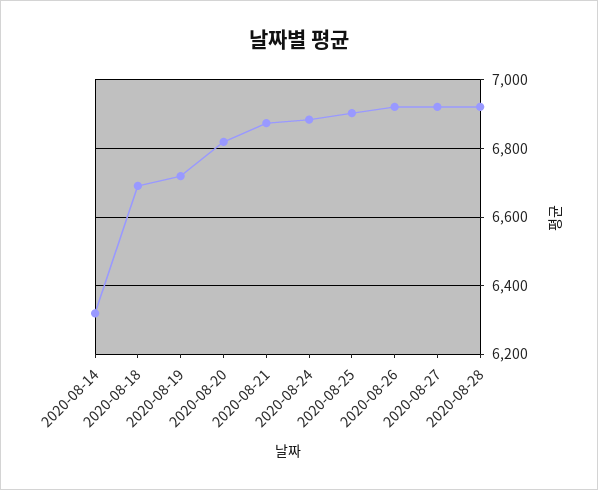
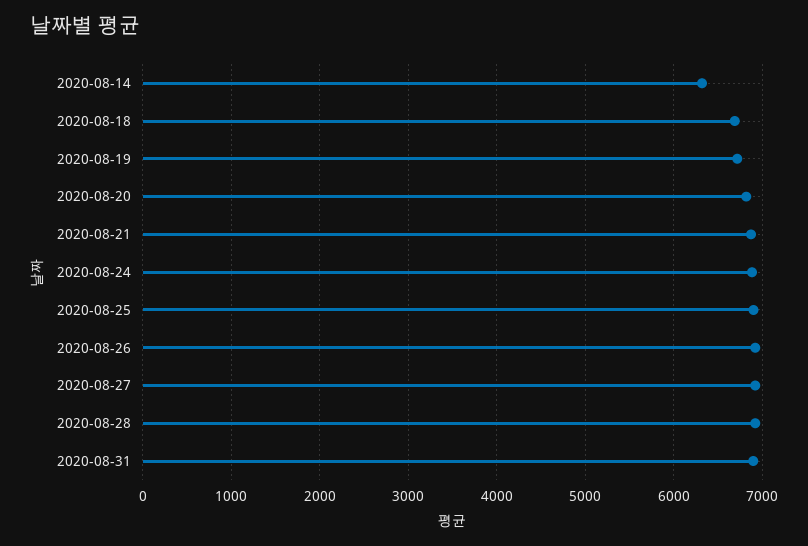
2020-08-31: none -> 6900

